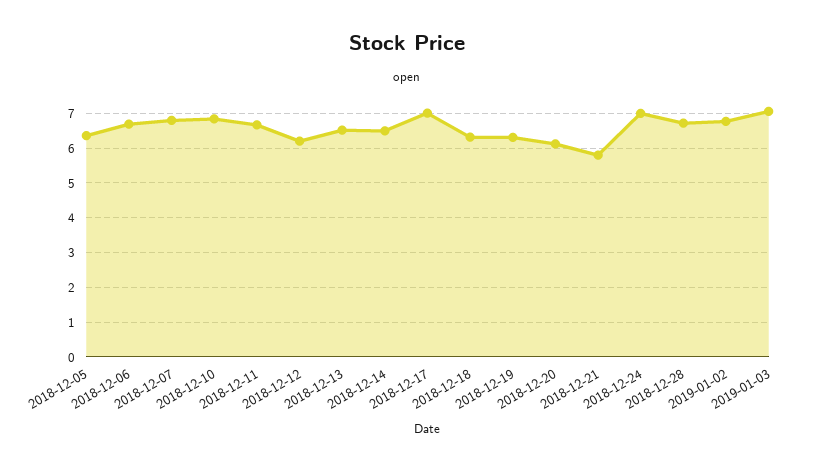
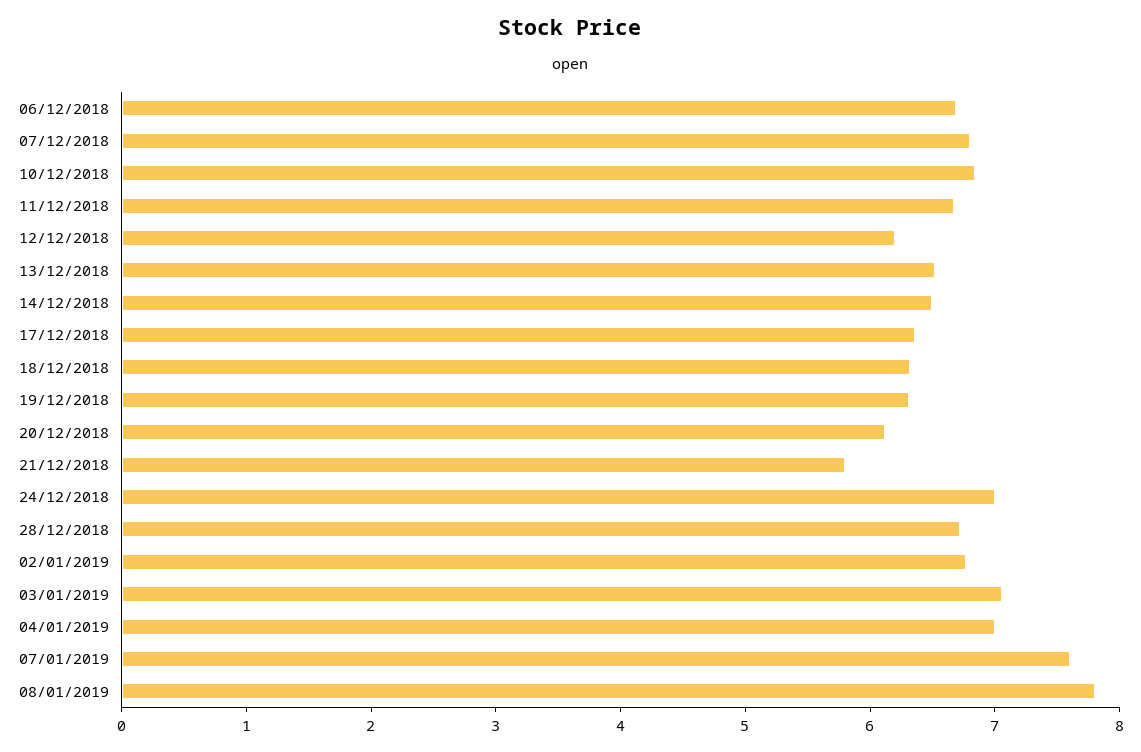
2018-12-05: 6.4 -> none
2018-12-17: 7 -> 6.4
04/01/2019: none -> 7
07/01/2019: none -> 7.6
08/01/2019: none -> 7.8

